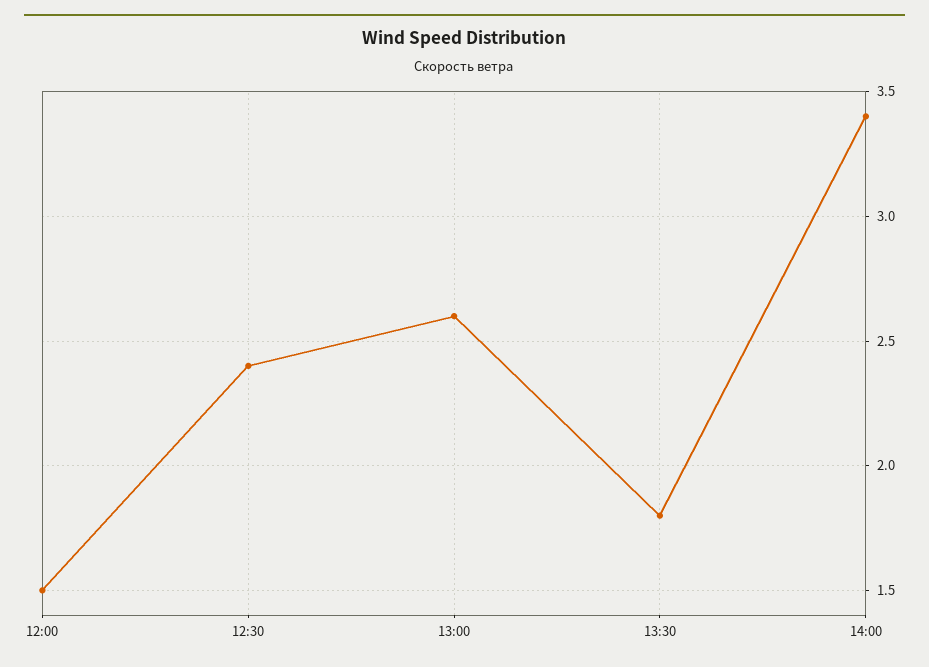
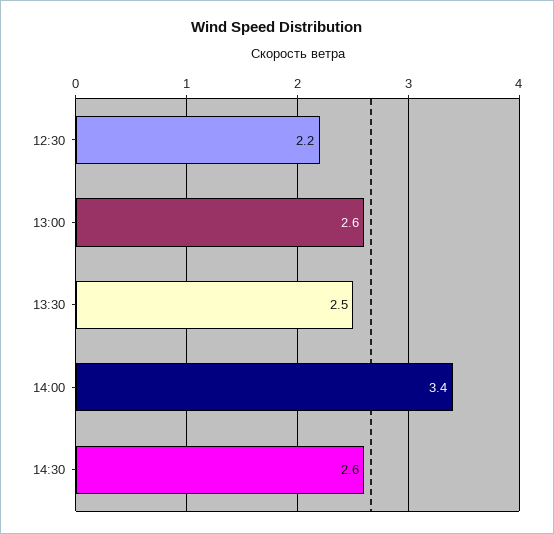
12:00: 1.5 -> none
12:30: 2.4 -> 2.2
13:30: 1.8 -> 2.5
14:30: none -> 2.6

